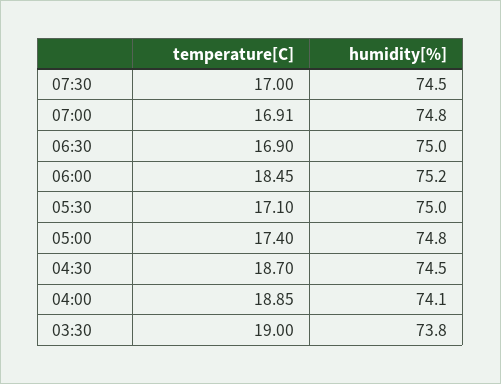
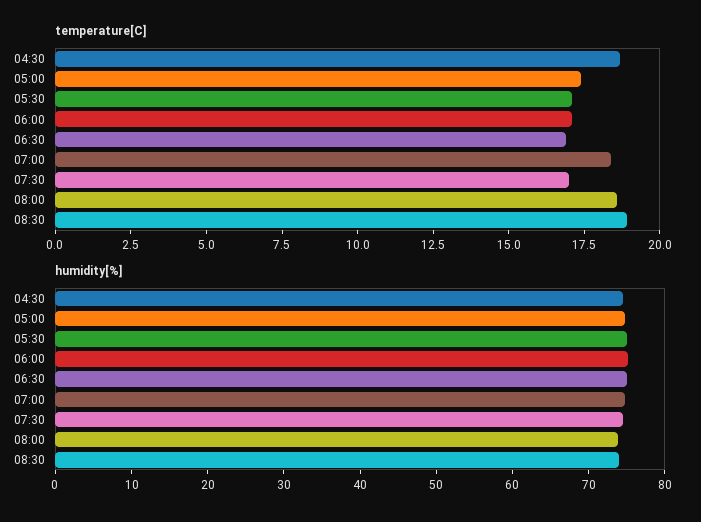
temperature[C], 07:00: 16.91 -> 18.5
temperature[C], 06:00: 18.45 -> 17
temperature[C], 04:00: 18.85 -> none
humidity[%], 04:00: 74.1 -> none
temperature[C], 03:30: 19 -> none
humidity[%], 03:30: 73.8 -> none
temperature[C], 08:00: none -> 18.5
temperature[C], 08:30: none -> 19
humidity[%], 08:00: none -> 74
humidity[%], 08:30: none -> 74

